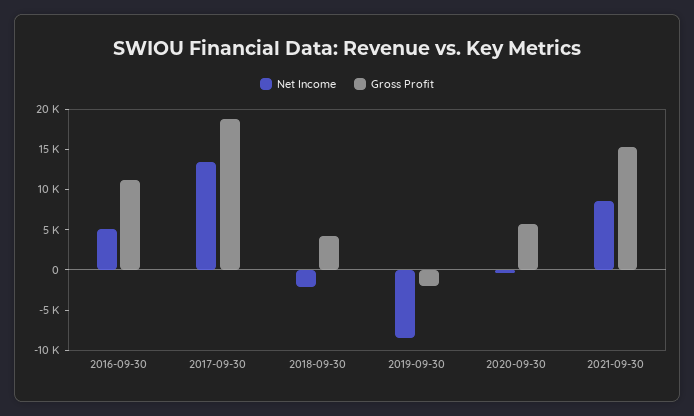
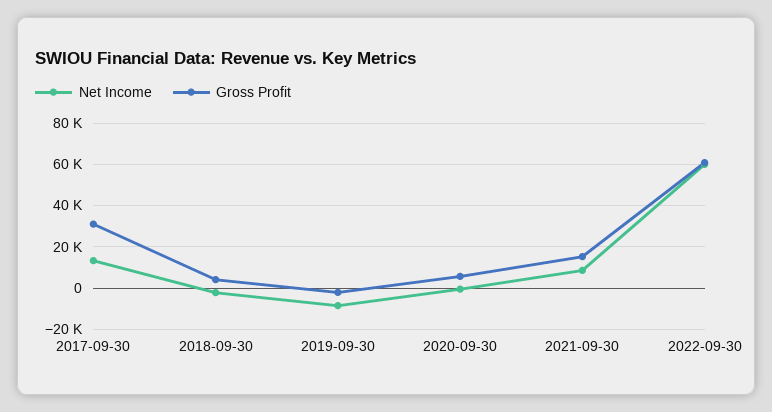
Net Income, 2016-09-30: 5000 -> none
Gross Profit, 2016-09-30: 11000 -> none
Gross Profit, 2017-09-30: 19000 -> 30000
Net Income, 2022-09-30: none -> 60000
Gross Profit, 2022-09-30: none -> 60000

